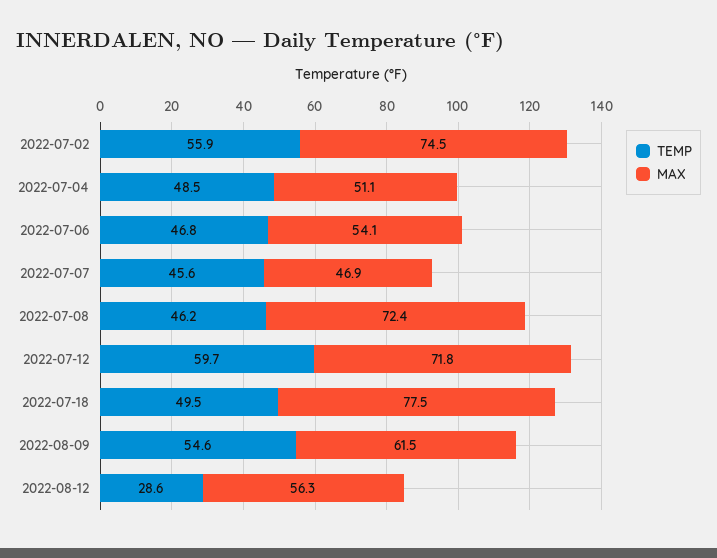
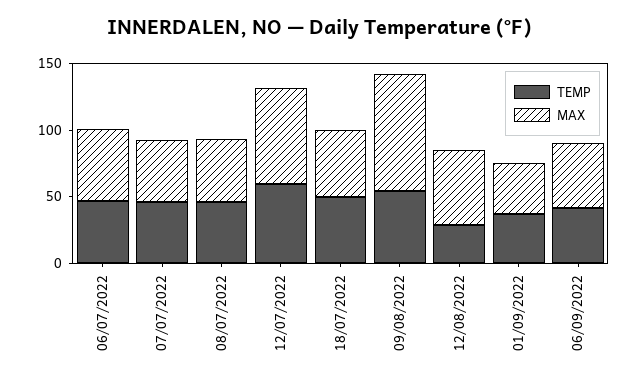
TEMP, 2022-07-02: 55.9 -> none
MAX, 2022-07-02: 74.5 -> none
TEMP, 2022-07-04: 48.5 -> none
MAX, 2022-07-04: 51.1 -> none
MAX, 2022-07-08: 72.4 -> 50
MAX, 2022-07-18: 77.5 -> 50
MAX, 2022-08-09: 61.5 -> 90
TEMP, 01/09/2022: none -> 40
MAX, 01/09/2022: none -> 40
TEMP, 06/09/2022: none -> 40
MAX, 06/09/2022: none -> 50

